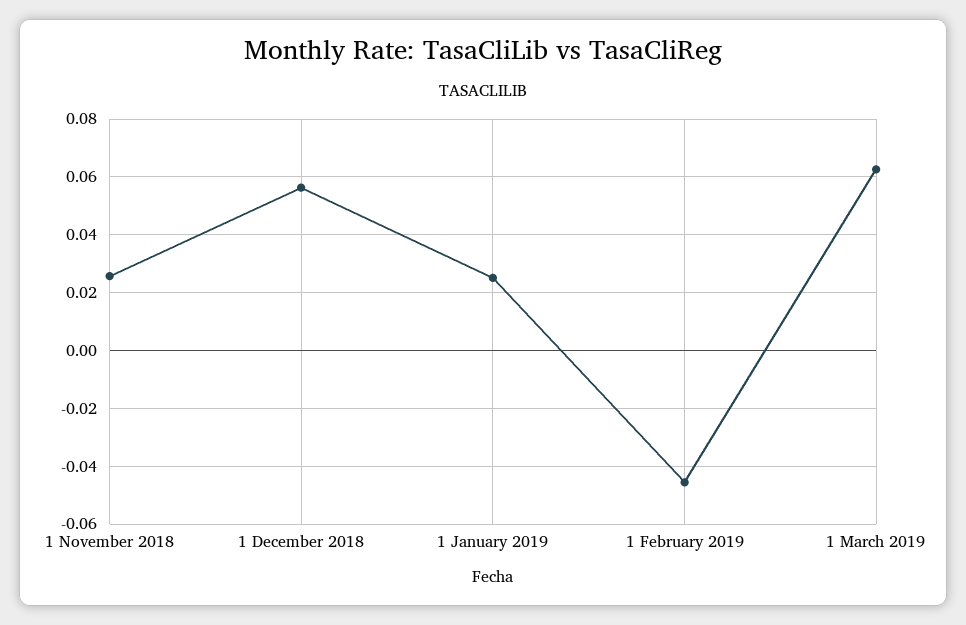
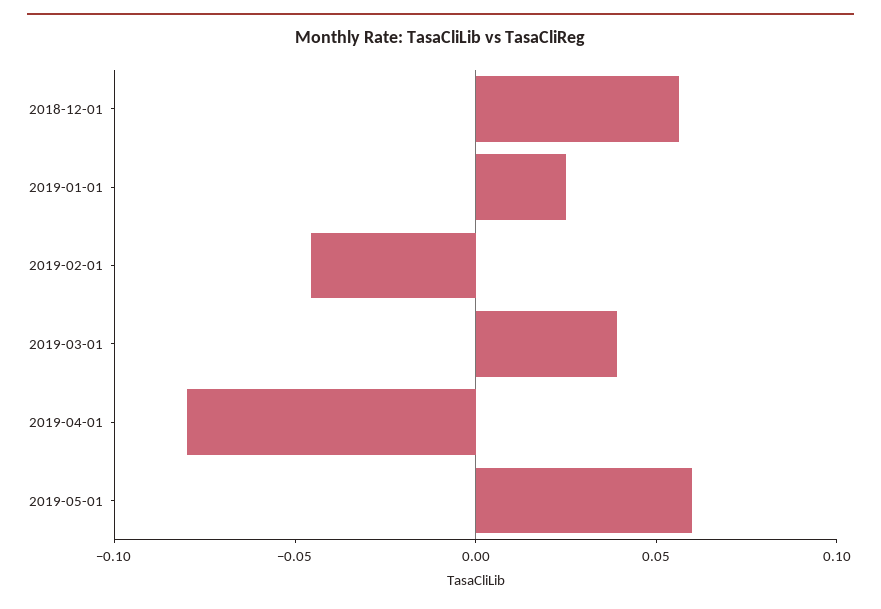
1 November 2018: 0.025 -> none
1 March 2019: 0.0625 -> 0.04
2019-04-01: none -> -0.08
2019-05-01: none -> 0.06

